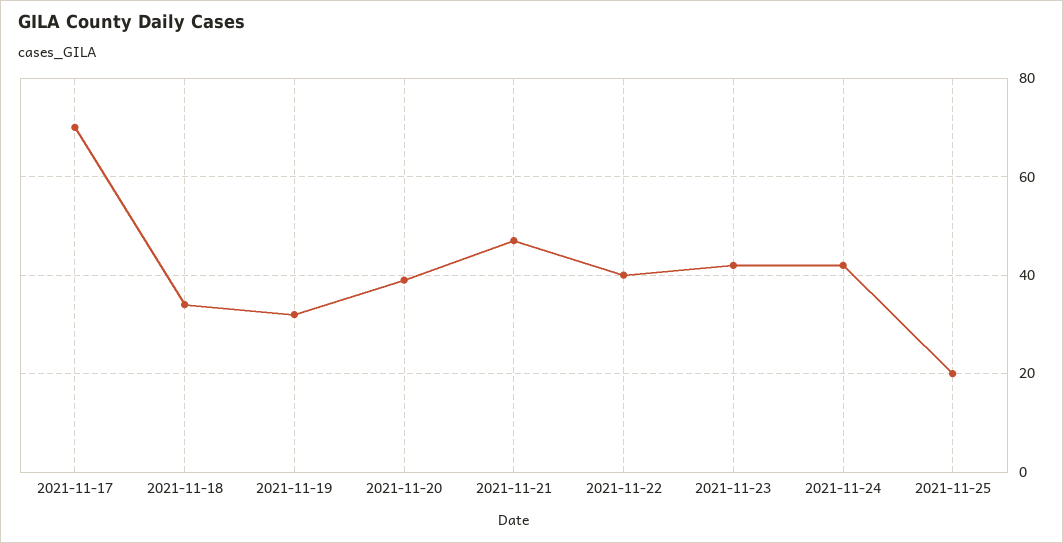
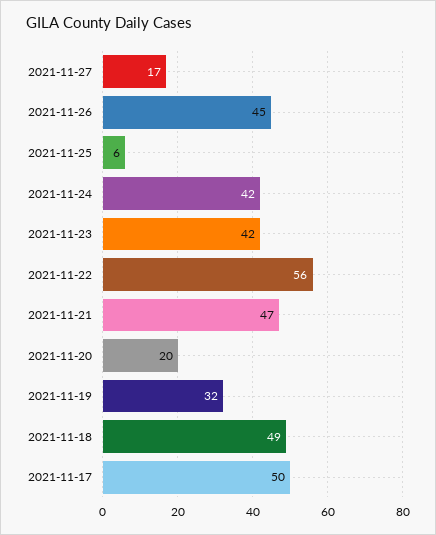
2021-11-17: 70 -> 50
2021-11-18: 35 -> 49
2021-11-20: 40 -> 20
2021-11-22: 40 -> 56
2021-11-25: 20 -> 6
2021-11-27: none -> 17
2021-11-26: none -> 45

